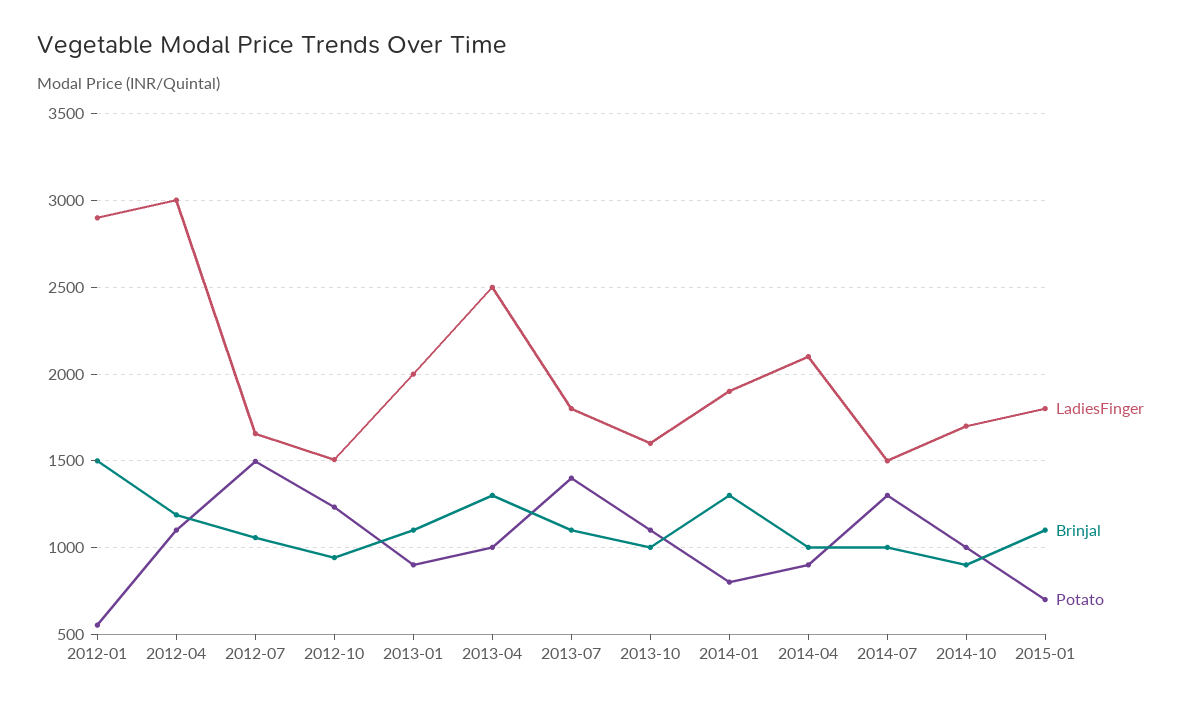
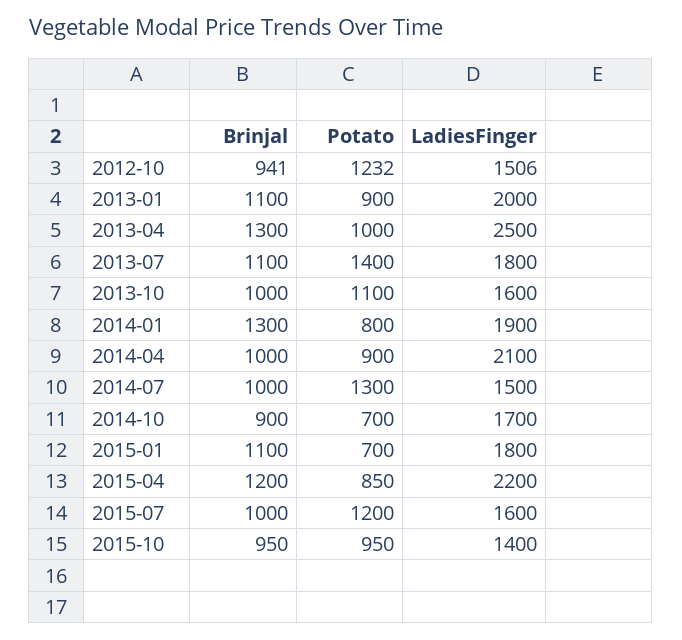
LadiesFinger, 2012-01: 2900 -> none
Brinjal, 2012-01: 1500 -> none
Potato, 2012-01: 550 -> none
LadiesFinger, 2012-04: 3000 -> none
Brinjal, 2012-04: 1200 -> none
Potato, 2012-04: 1100 -> none
LadiesFinger, 2012-07: 1650 -> none
Brinjal, 2012-07: 1050 -> none
Potato, 2012-07: 1500 -> none
Potato, 2014-10: 1000 -> 700
Brinjal, 2015-04: none -> 1200
Potato, 2015-04: none -> 850
LadiesFinger, 2015-04: none -> 2200
Brinjal, 2015-07: none -> 1000
Potato, 2015-07: none -> 1200
LadiesFinger, 2015-07: none -> 1600
Brinjal, 2015-10: none -> 950
Potato, 2015-10: none -> 950
LadiesFinger, 2015-10: none -> 1400

